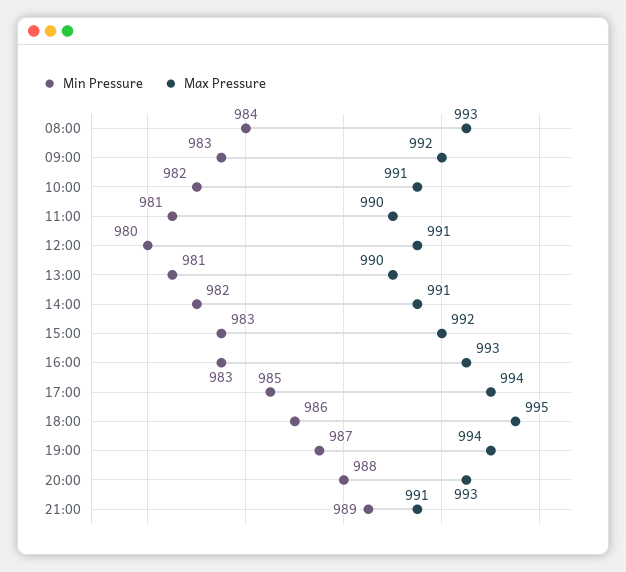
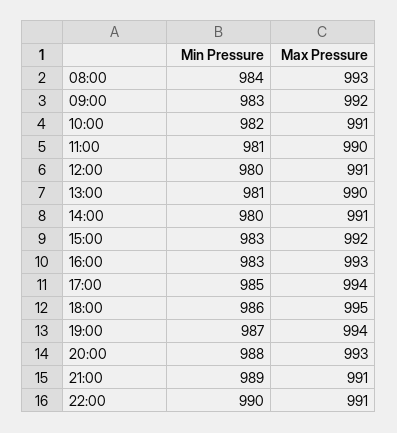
Min Pressure, 14:00: 982 -> 980
Min Pressure, 22:00: none -> 990
Max Pressure, 22:00: none -> 991

